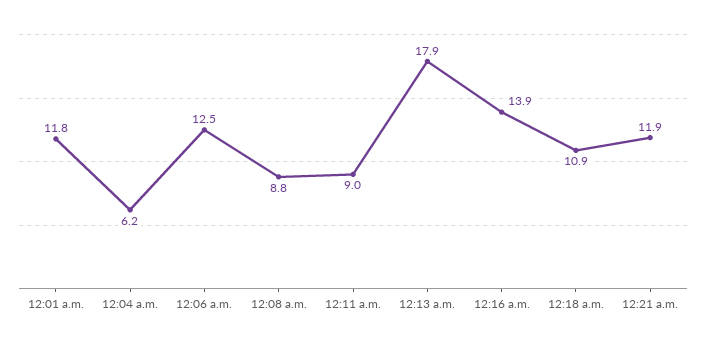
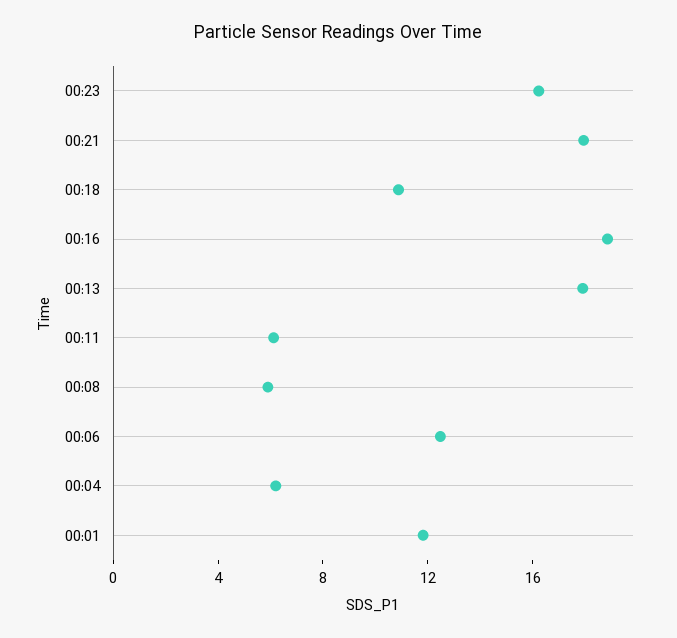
12:08 a.m.: 8.8 -> 6
12:11 a.m.: 9 -> 6
12:16 a.m.: 13.9 -> 19
12:21 a.m.: 11.9 -> 18
00:23: none -> 16

